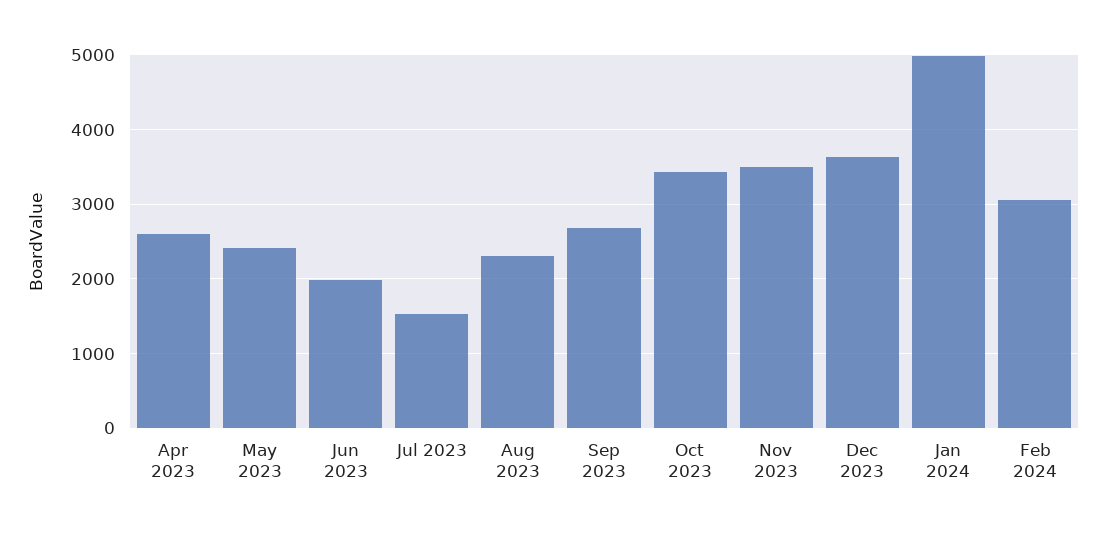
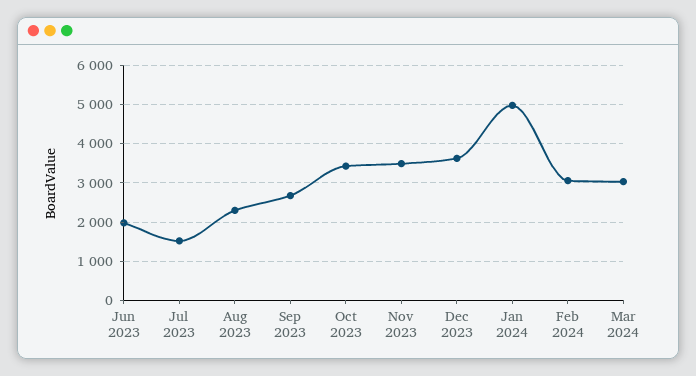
Apr 2023: 2600 -> none
May 2023: 2400 -> none
Mar 2024: none -> 3000

